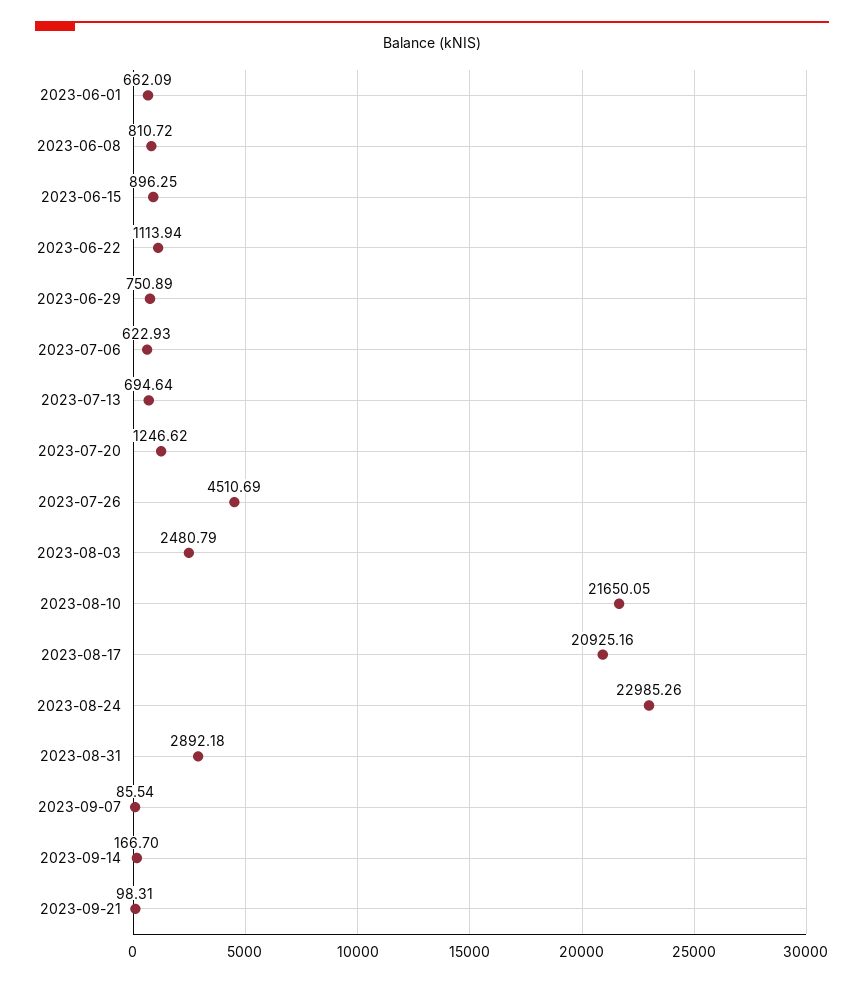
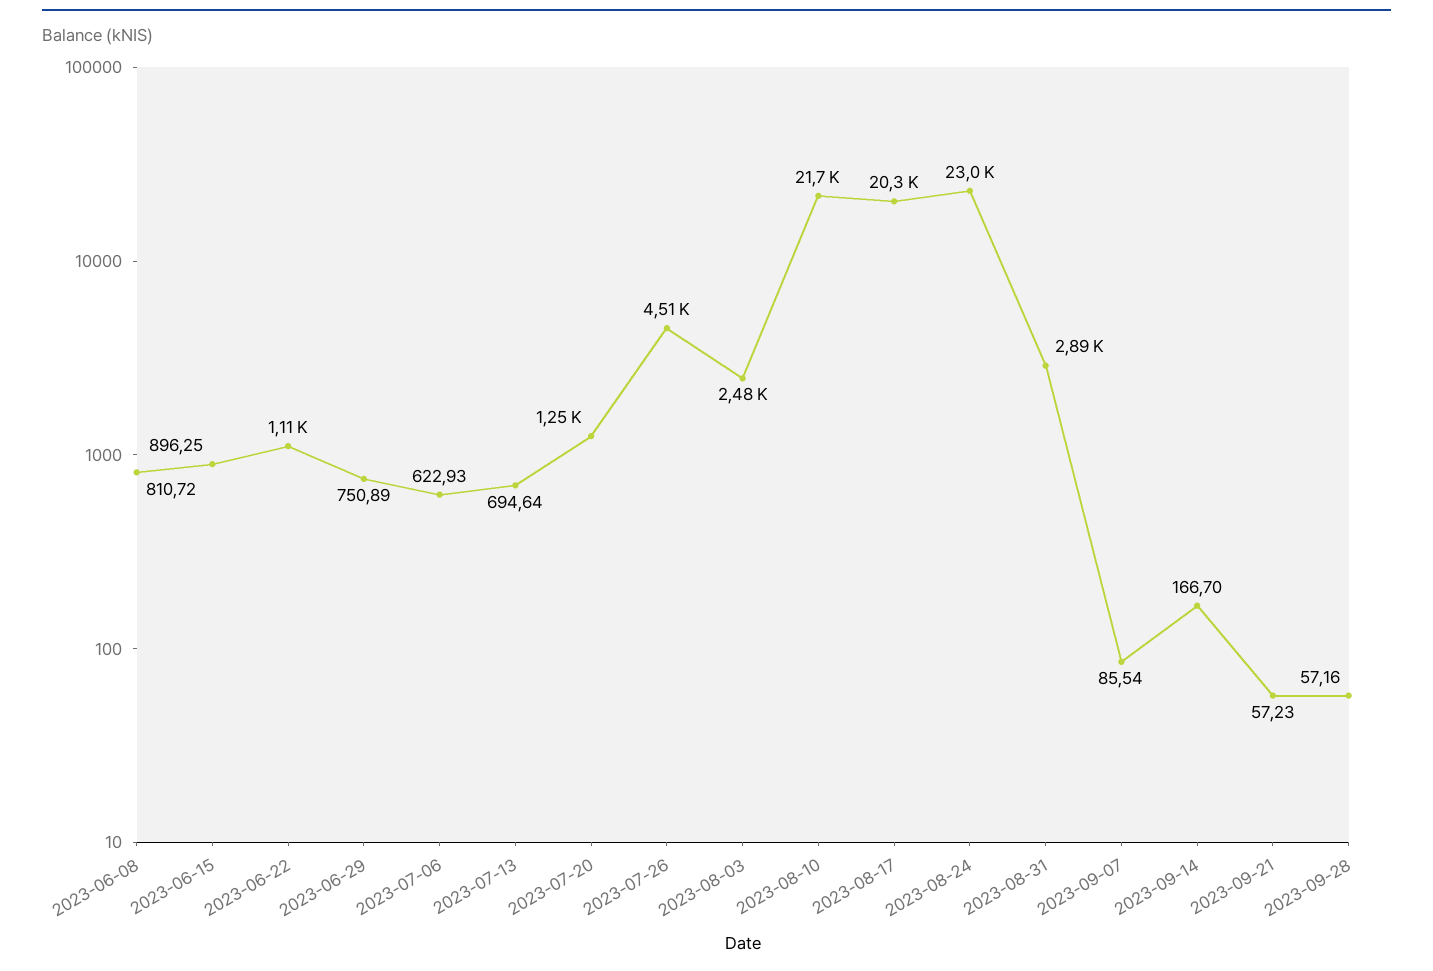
2023-06-01: 662.09 -> none
2023-08-17: 20925.16 -> 20300
2023-09-21: 98.31 -> 57.23
2023-09-28: none -> 57.16

